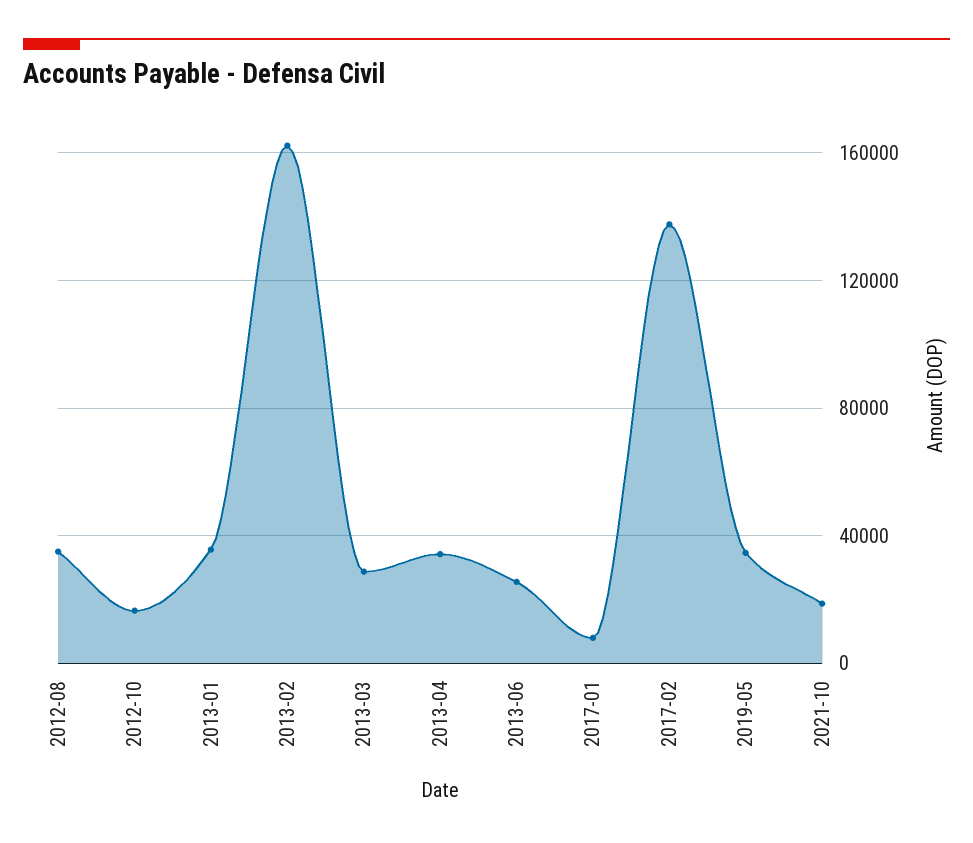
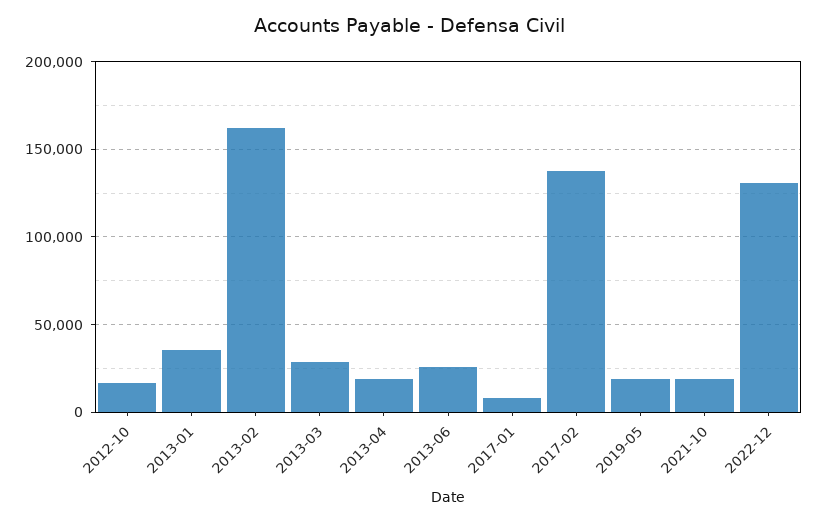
2012-08: 35000 -> none
2013-04: 35000 -> 20000
2019-05: 35000 -> 20000
2022-12: none -> 130000

